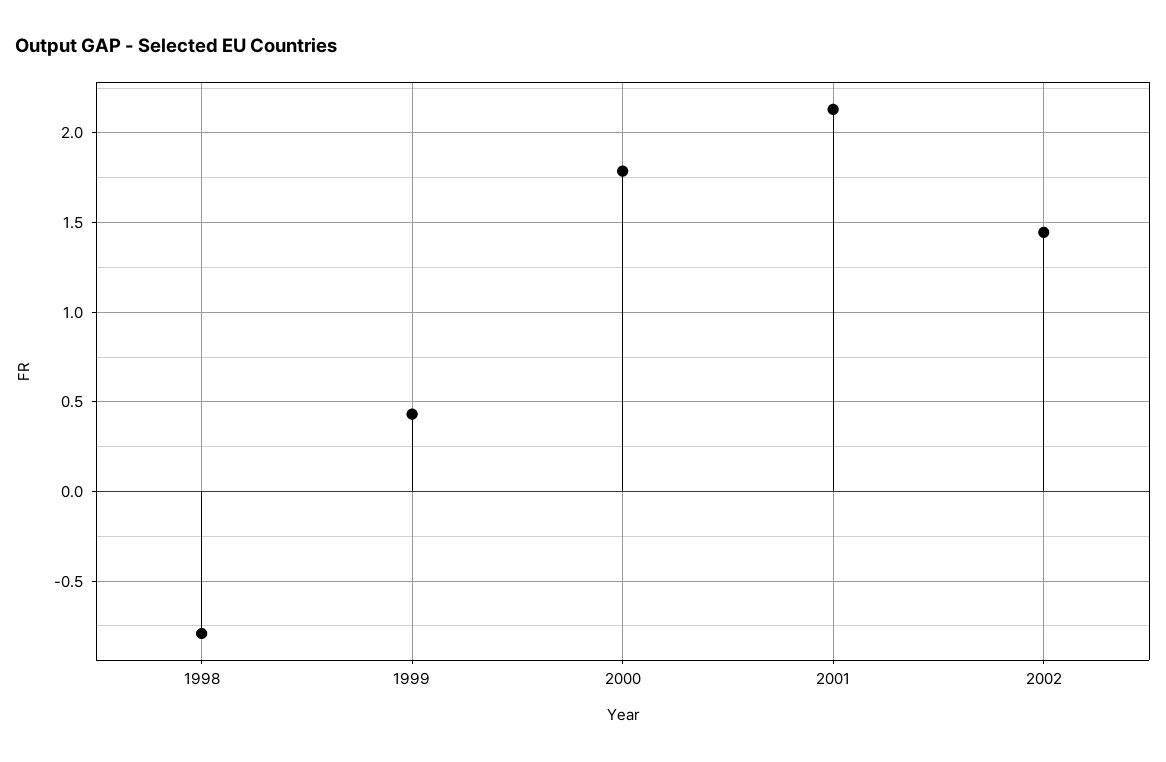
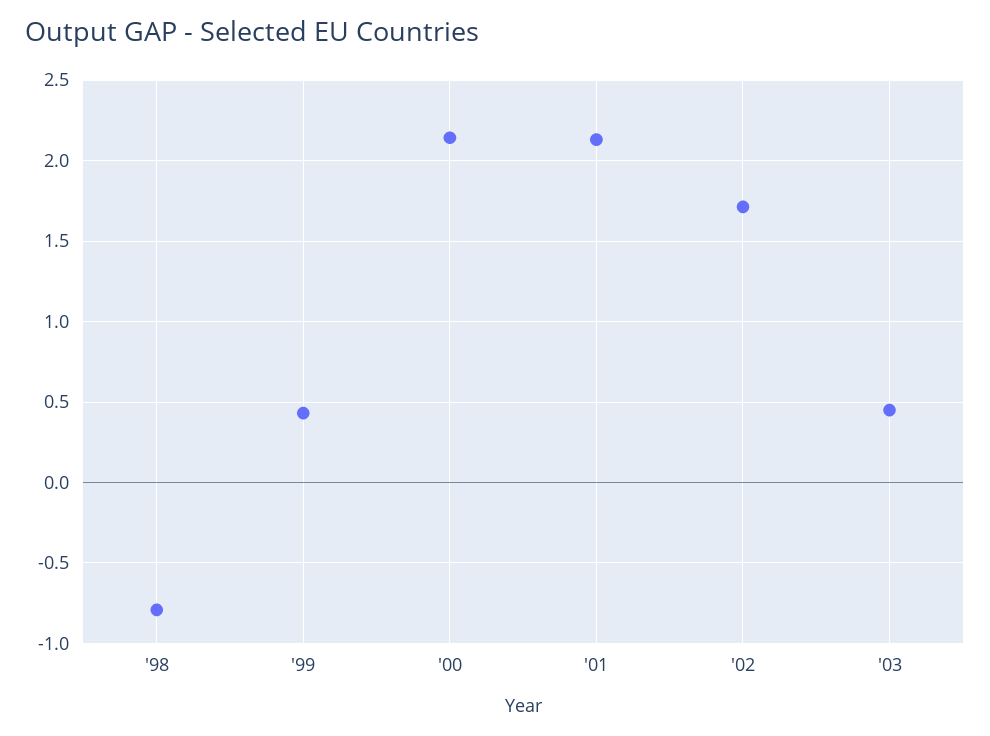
2000: 1.8 -> 2.15
2002: 1.45 -> 1.7
'03: none -> 0.45

